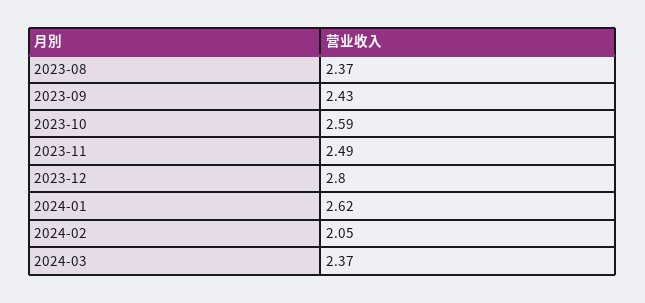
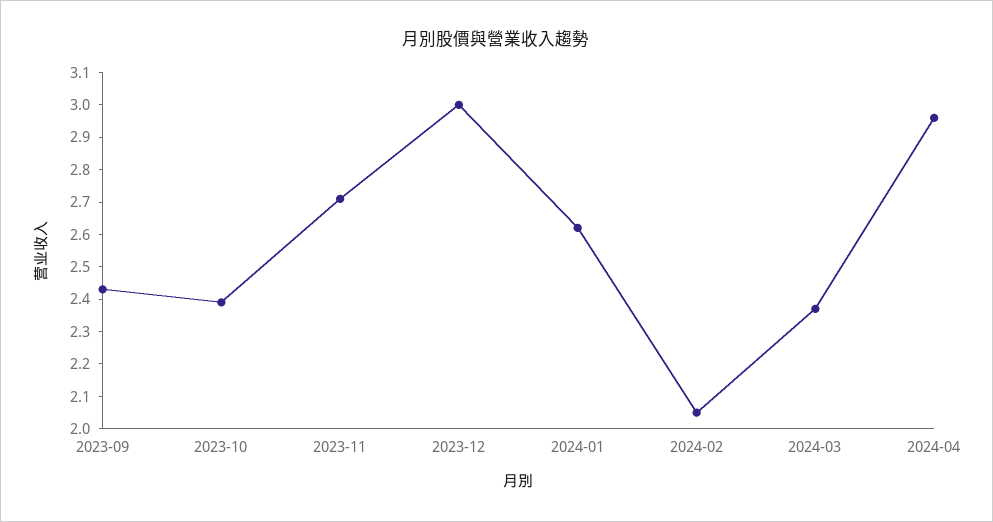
2023-08: 2.37 -> none
2023-10: 2.59 -> 2.4
2023-11: 2.49 -> 2.7
2023-12: 2.8 -> 3
2024-04: none -> 2.95

